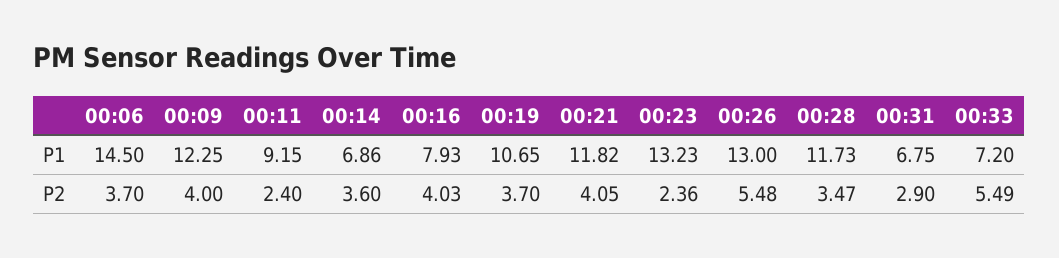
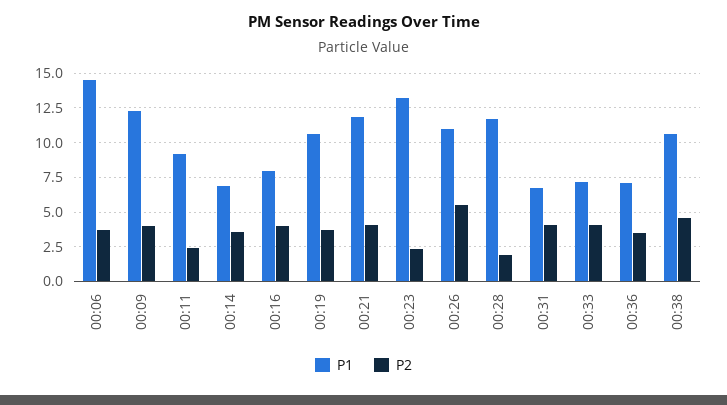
P1, 00:26: 13 -> 11
P2, 00:28: 3.47 -> 2
P2, 00:31: 2.9 -> 4
P2, 00:33: 5.49 -> 4
P1, 00:36: none -> 7
P2, 00:36: none -> 3.5
P1, 00:38: none -> 10.5
P2, 00:38: none -> 4.5

